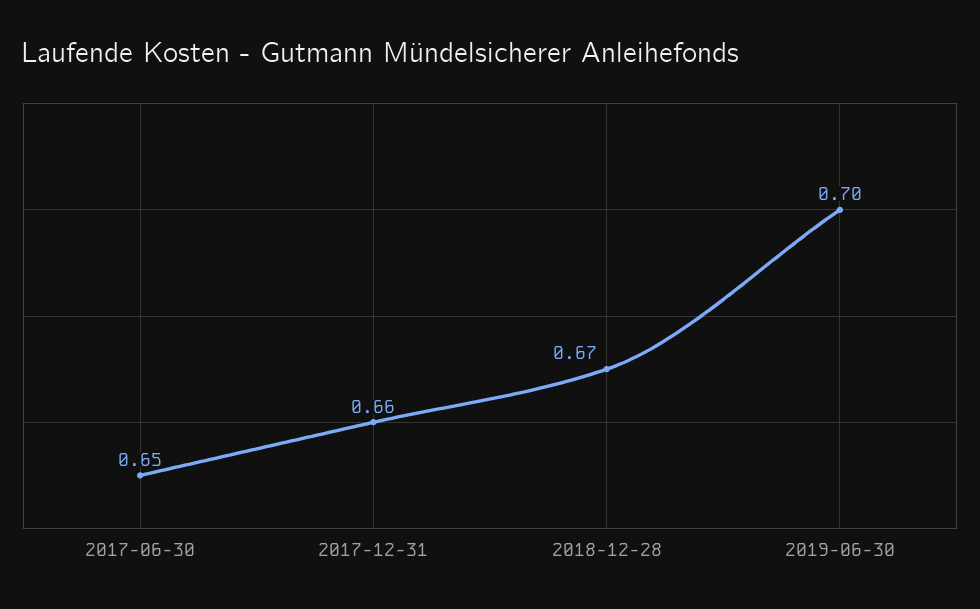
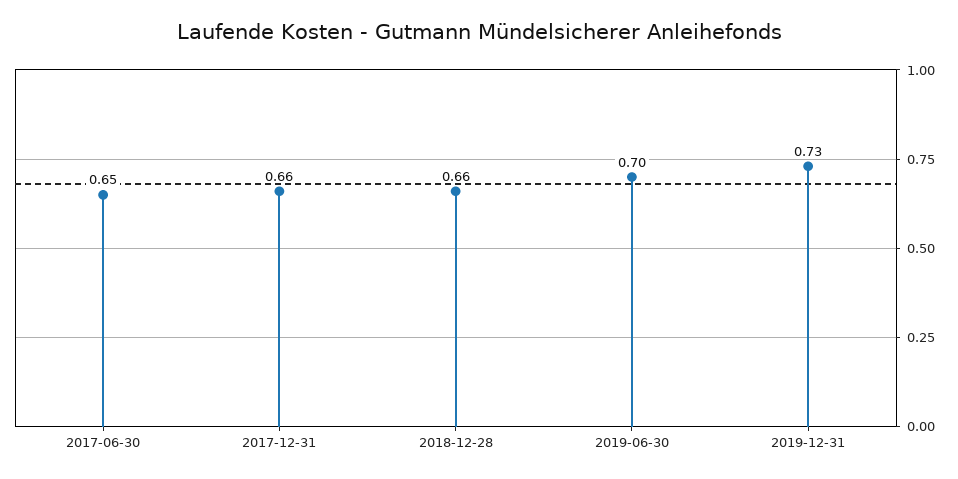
2018-12-28: 0.67 -> 0.66
2019-12-31: none -> 0.73

